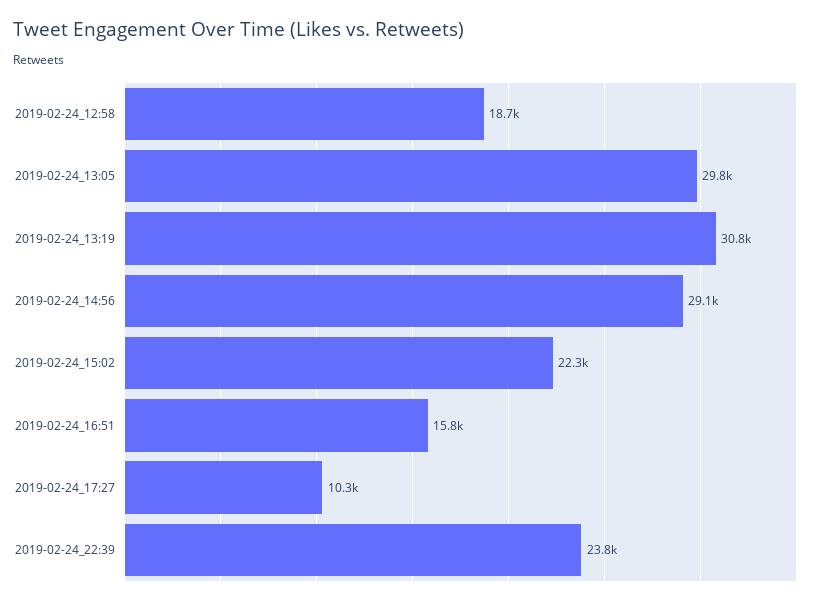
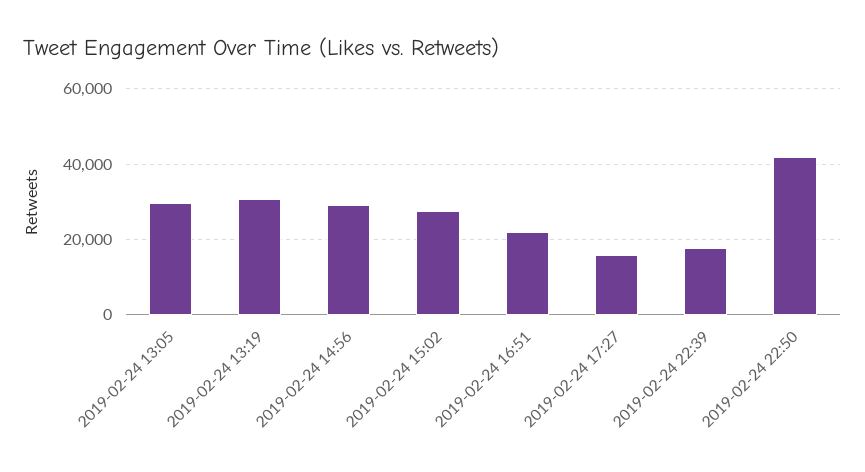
2019-02-24_12:58: 18700 -> none
2019-02-24_15:02: 22300 -> 28000
2019-02-24_16:51: 15800 -> 22000
2019-02-24_17:27: 10300 -> 16000
2019-02-24_22:39: 23800 -> 18000
2019-02-24 22:50: none -> 42000

